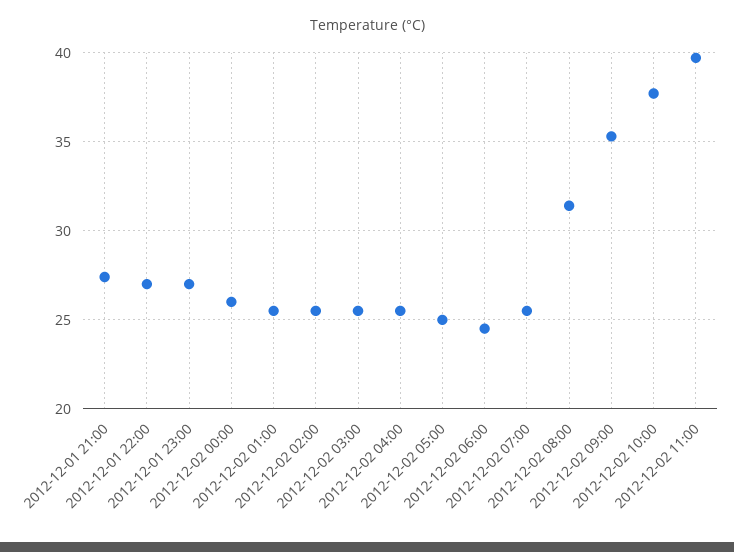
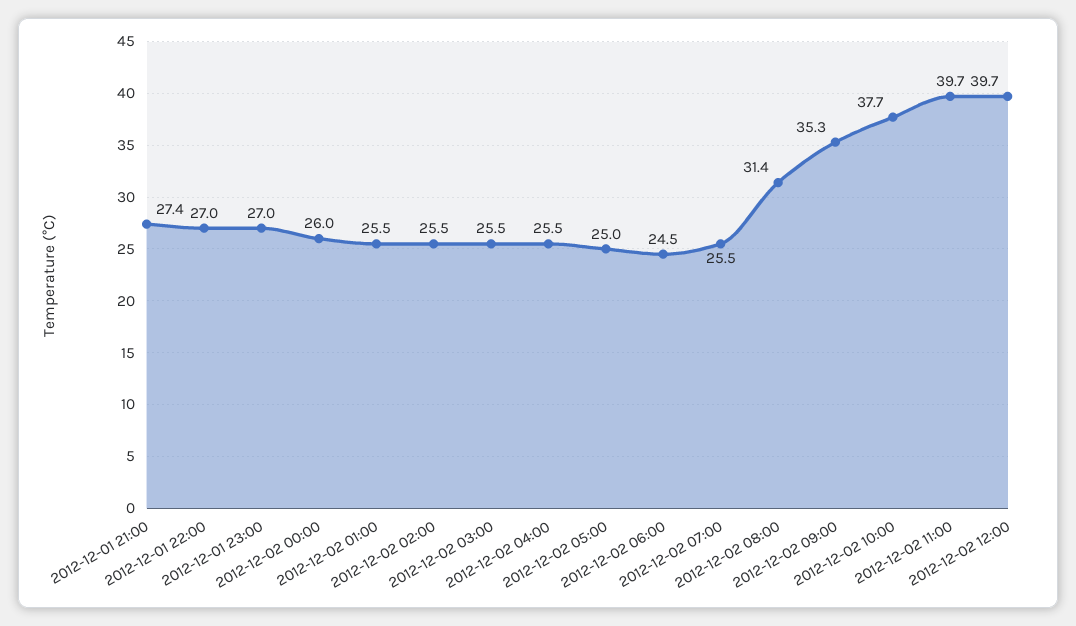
2012-12-02 12:00: none -> 39.7

